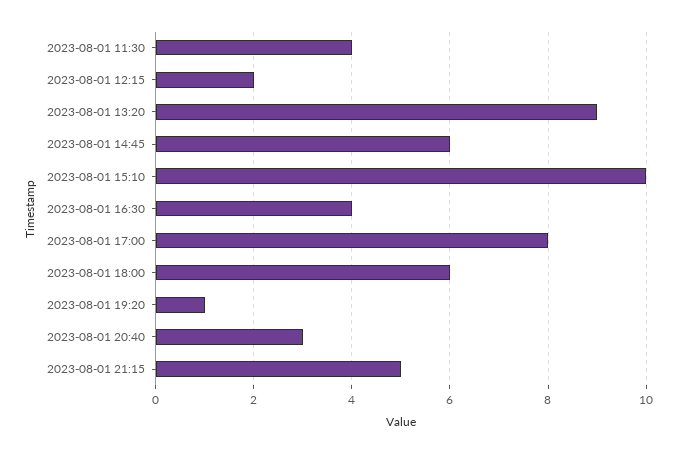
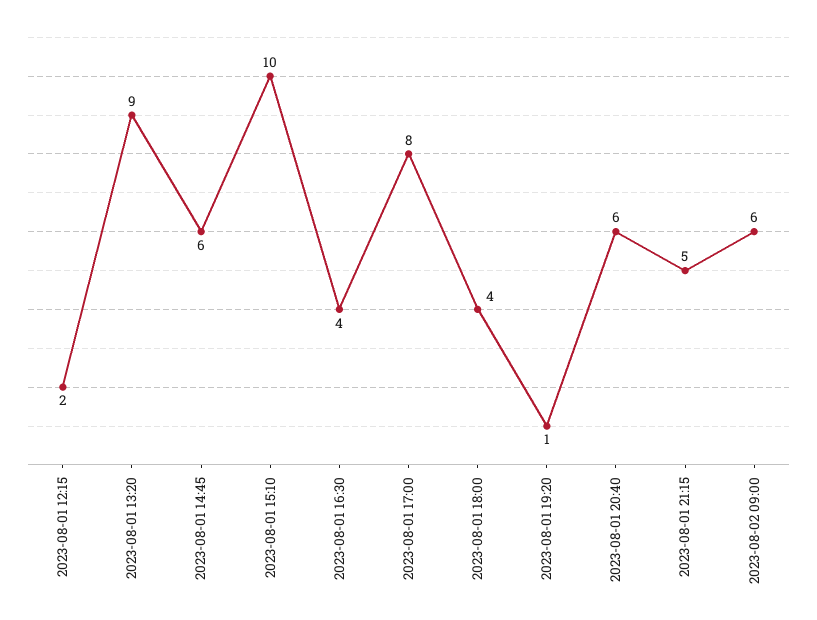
2023-08-01 11:30: 4 -> none
2023-08-01 18:00: 6 -> 4
2023-08-01 20:40: 3 -> 6
2023-08-02 09:00: none -> 6

